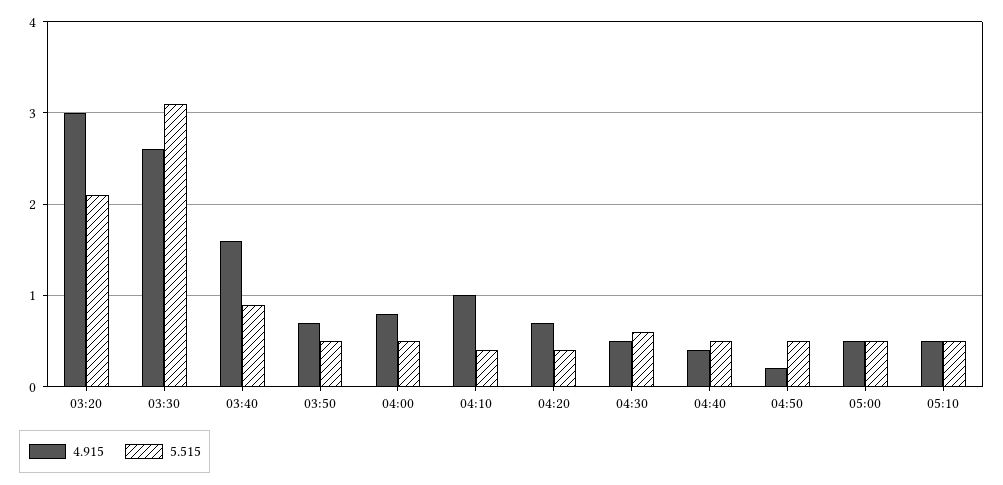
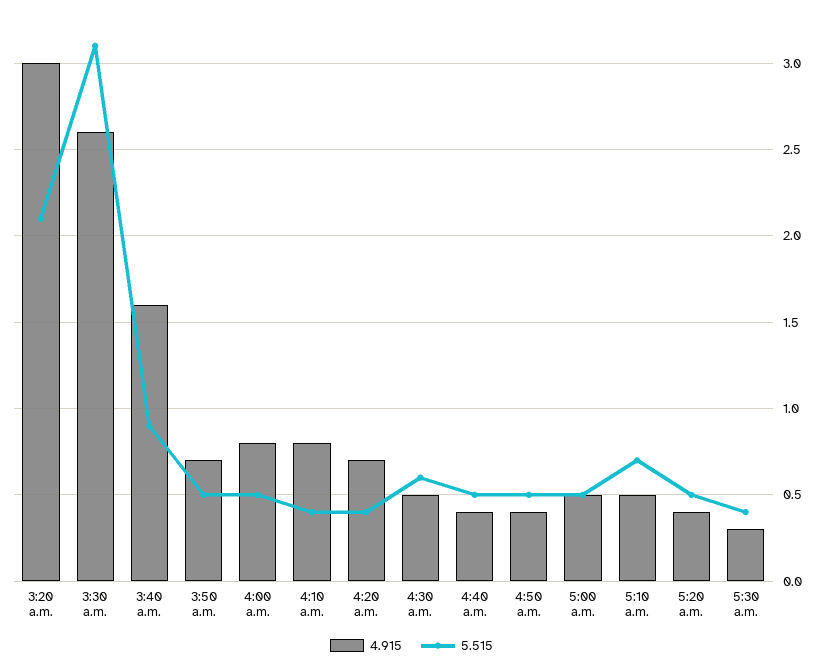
4.915, 04:10: 1 -> 0.8
4.915, 04:50: 0.2 -> 0.4
5.515, 05:10: 0.5 -> 0.7
4.915, 5:20 a.m.: none -> 0.4
5.515, 5:20 a.m.: none -> 0.5
4.915, 5:30 a.m.: none -> 0.3
5.515, 5:30 a.m.: none -> 0.4

